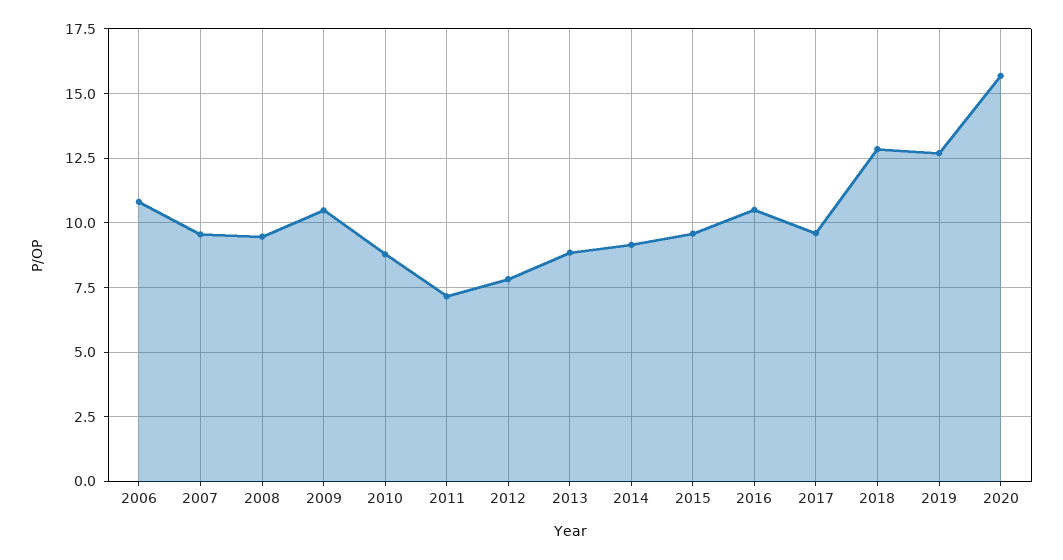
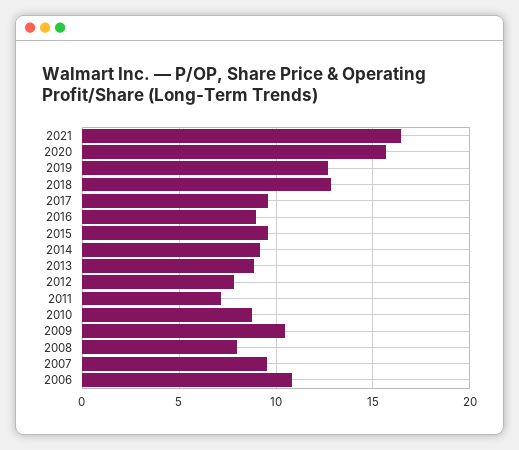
2008: 9.5 -> 8
2016: 10.5 -> 9
2021: none -> 16.5

